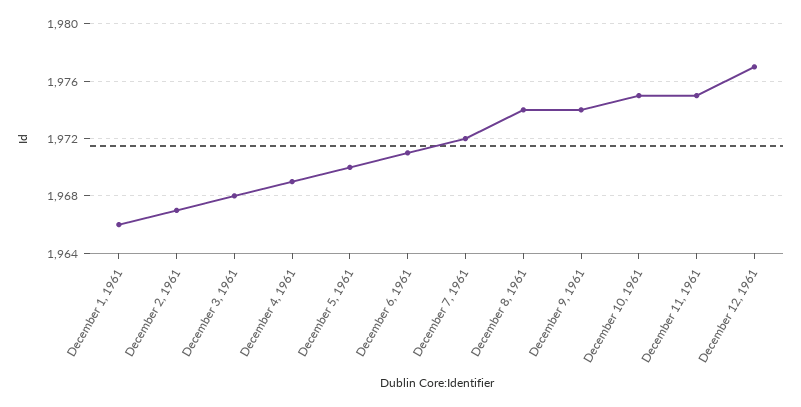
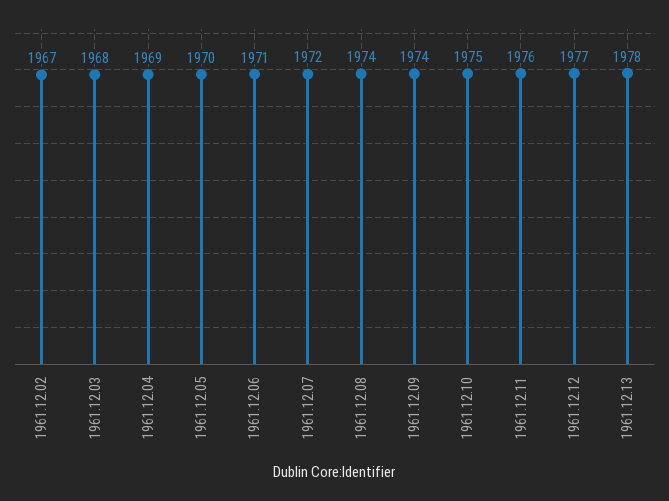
December 1, 1961: 1966 -> none
December 11, 1961: 1975 -> 1976
1961.12.13: none -> 1978

